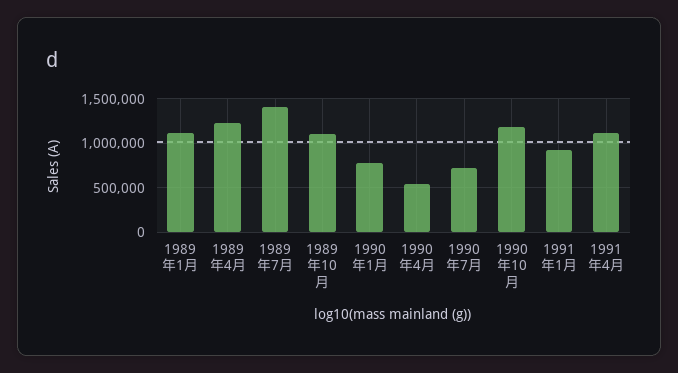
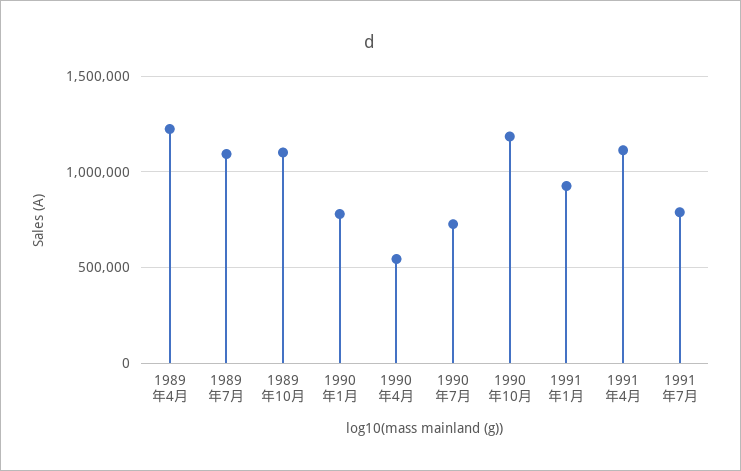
1989年1月: 1100000 -> none
1989年7月: 1400000 -> 1100000
1991年7月: none -> 800000

